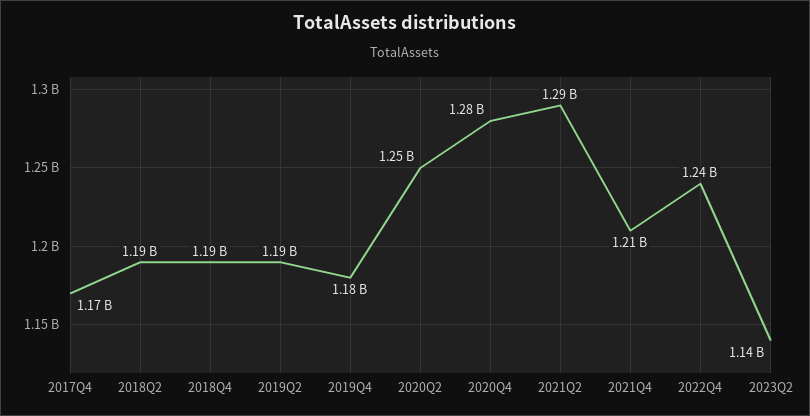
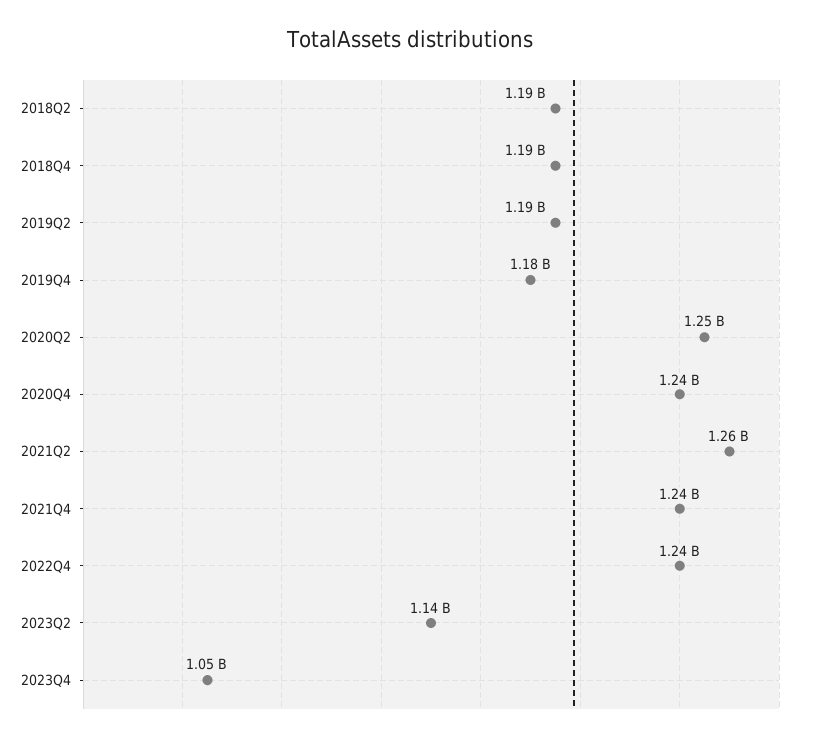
2017Q4: 1170000000 -> none
2020Q4: 1280000000 -> 1240000000
2021Q2: 1290000000 -> 1260000000
2021Q4: 1210000000 -> 1240000000
2023Q4: none -> 1050000000

